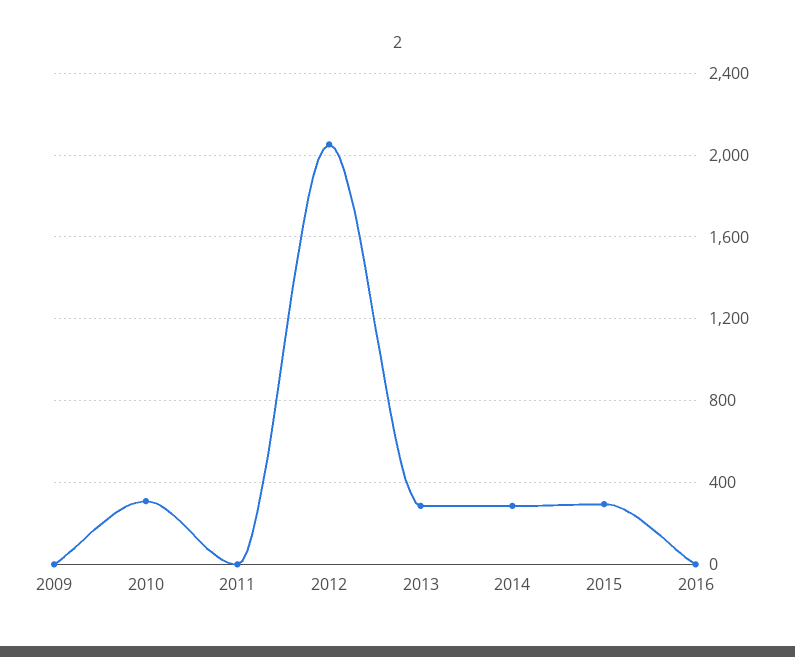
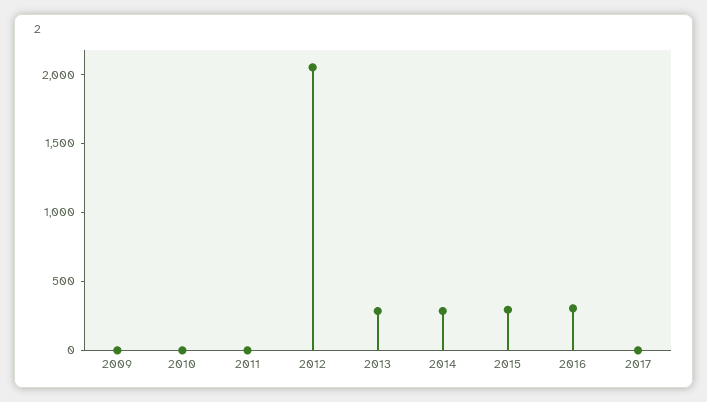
2010: 300 -> 0
2016: 0 -> 300
2017: none -> 0

